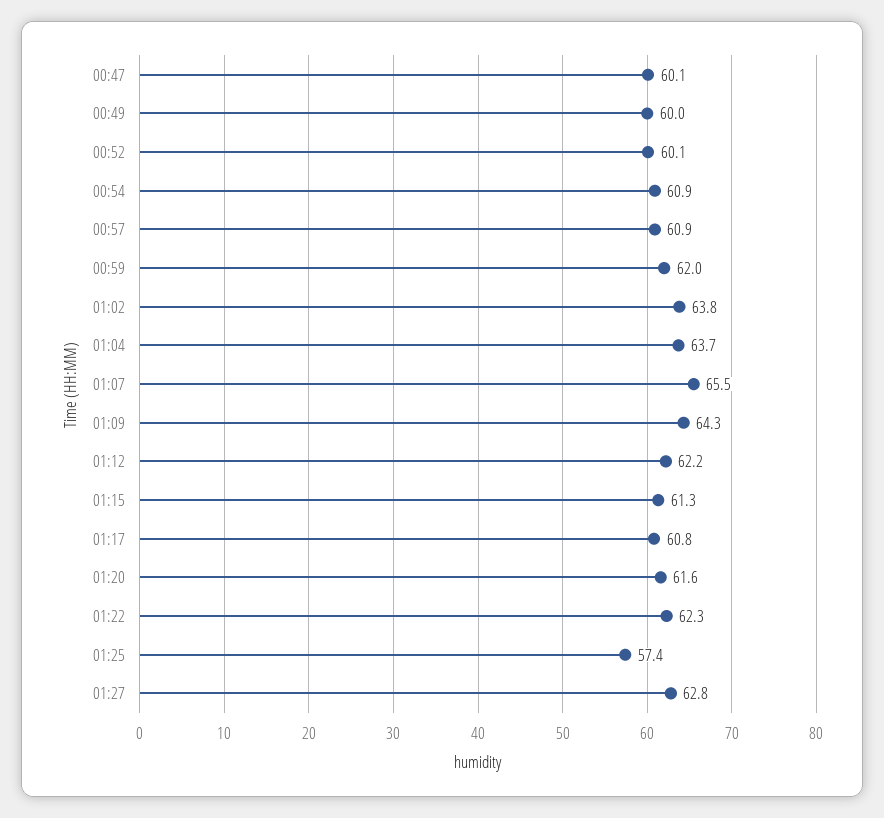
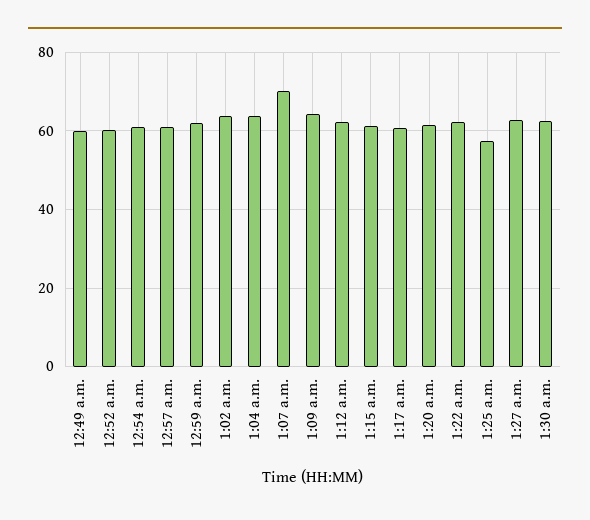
00:47: 60.1 -> none
01:07: 65.5 -> 70
1:30 a.m.: none -> 62

